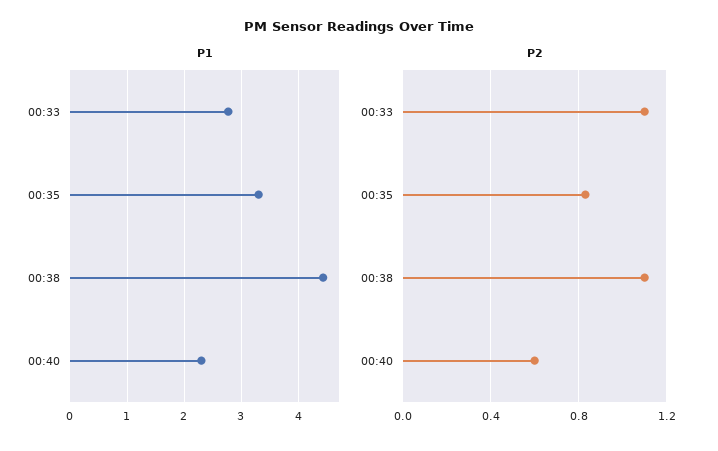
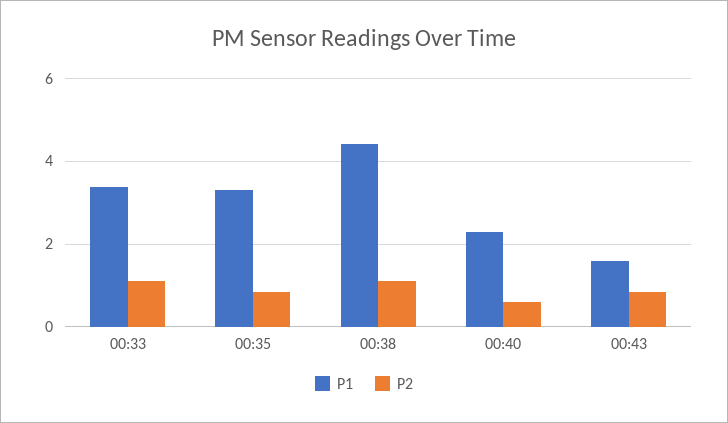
P1, 00:33: 2.8 -> 3.4
P1, 00:43: none -> 1.6
P2, 00:43: none -> 0.8

